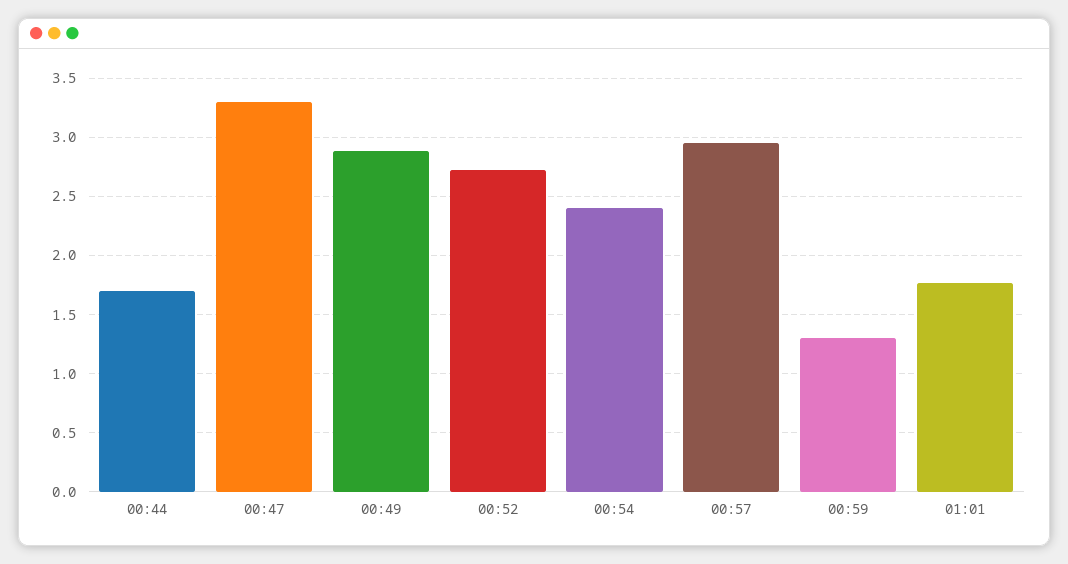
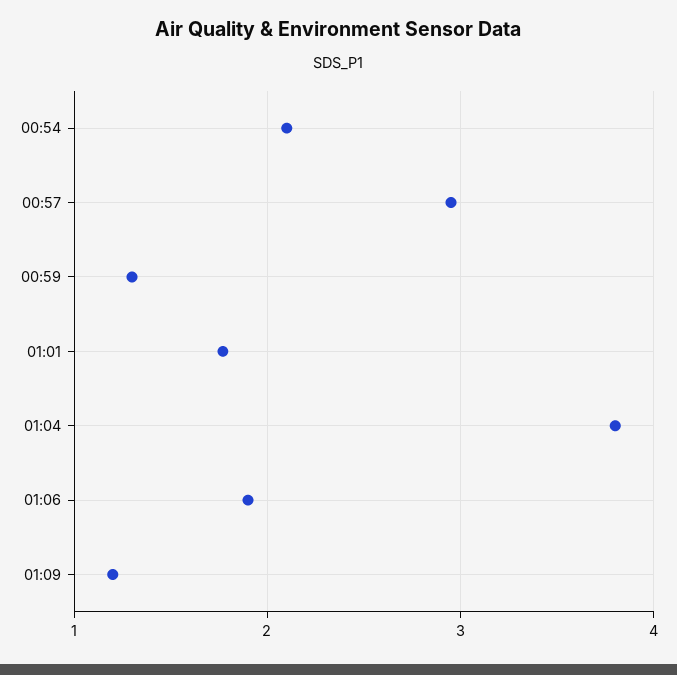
00:44: 1.7 -> none
00:47: 3.3 -> none
00:49: 2.9 -> none
00:52: 2.7 -> none
00:54: 2.4 -> 2.1
01:04: none -> 3.8
01:06: none -> 1.9
01:09: none -> 1.2

